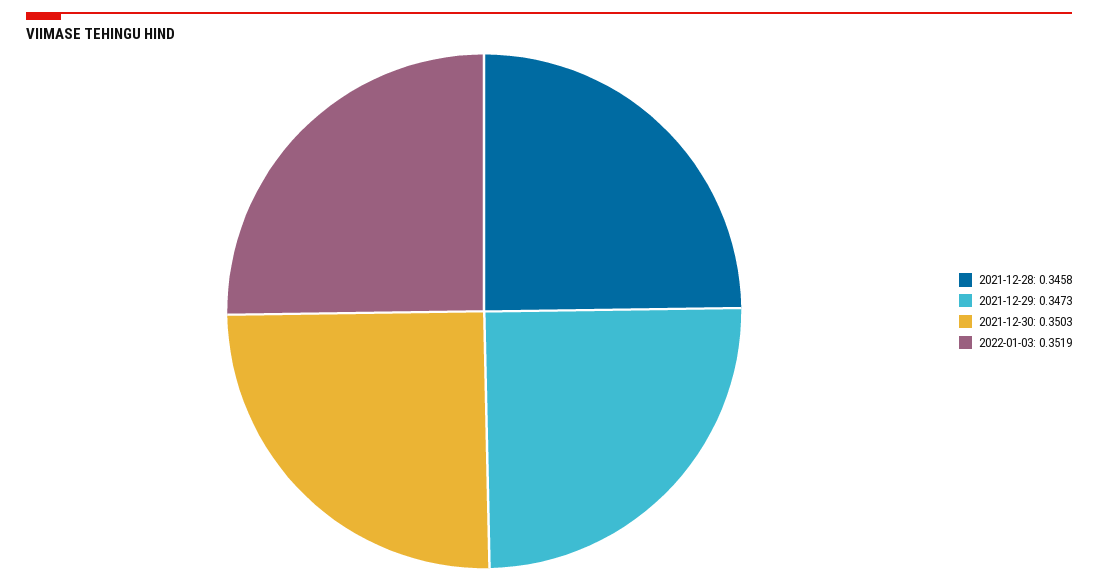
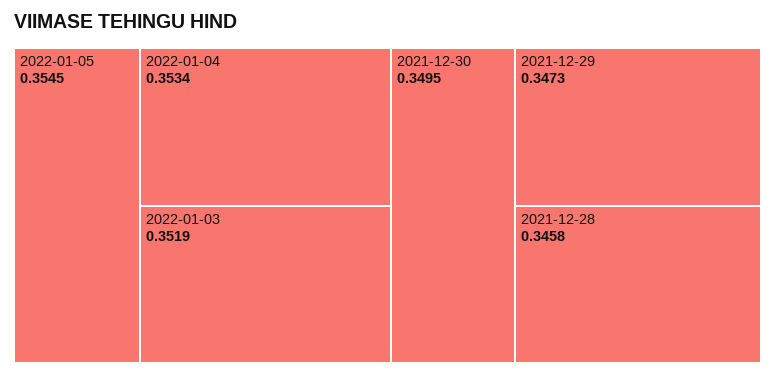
2021-12-30: 0.3503 -> 0.3495
2022-01-05: none -> 0.3545
2022-01-04: none -> 0.3534

